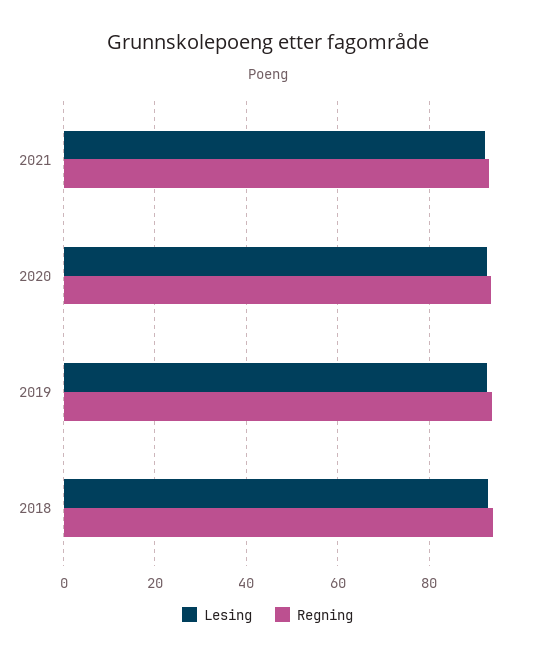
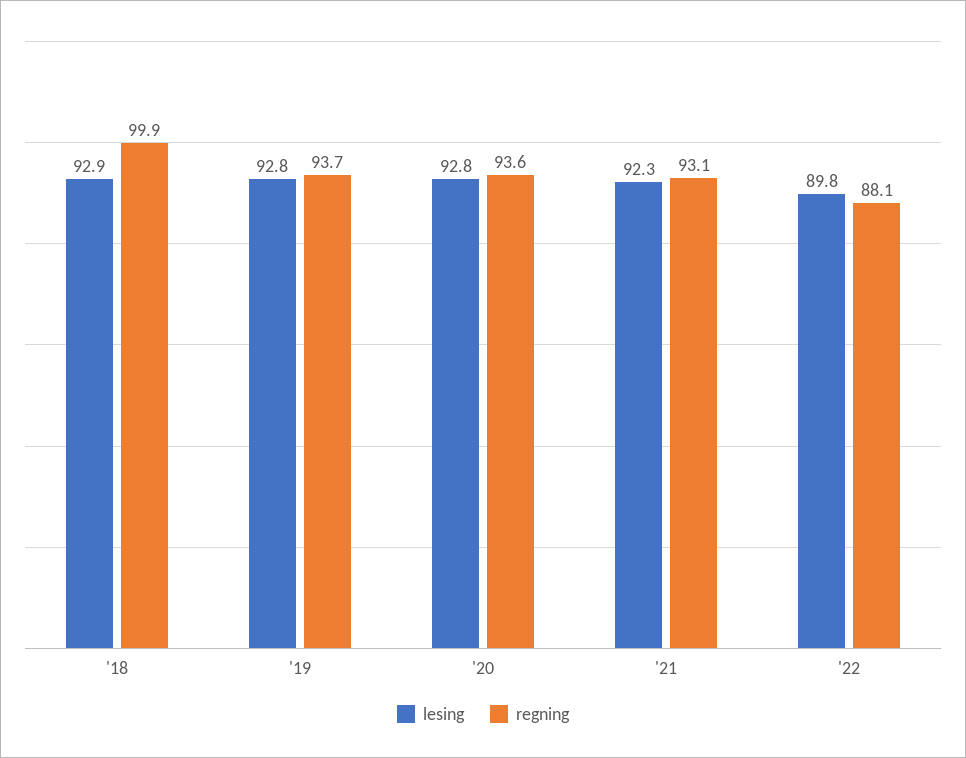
Regning, 2018: 94 -> 99.9
Lesing, '22: none -> 89.8
Regning, '22: none -> 88.1

